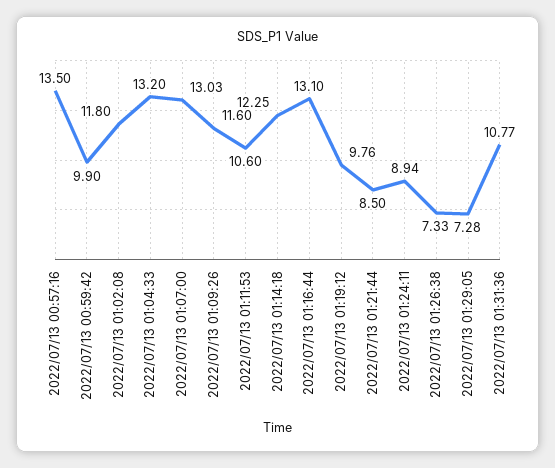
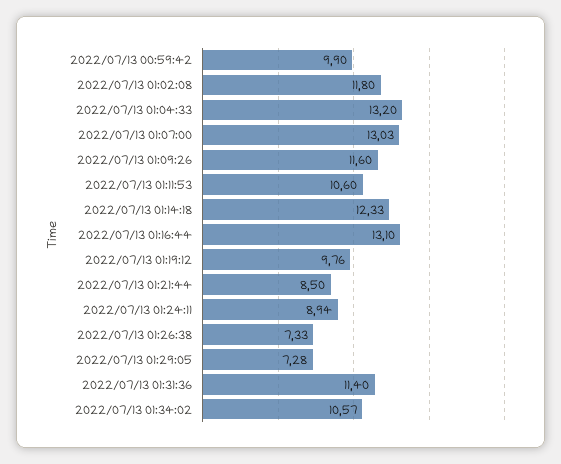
2022/07/13 00:57:16: 13.5 -> none
2022/07/13 01:14:18: 12.25 -> 12.33
2022/07/13 01:31:36: 10.77 -> 11.4
2022/07/13 01:34:02: none -> 10.57

